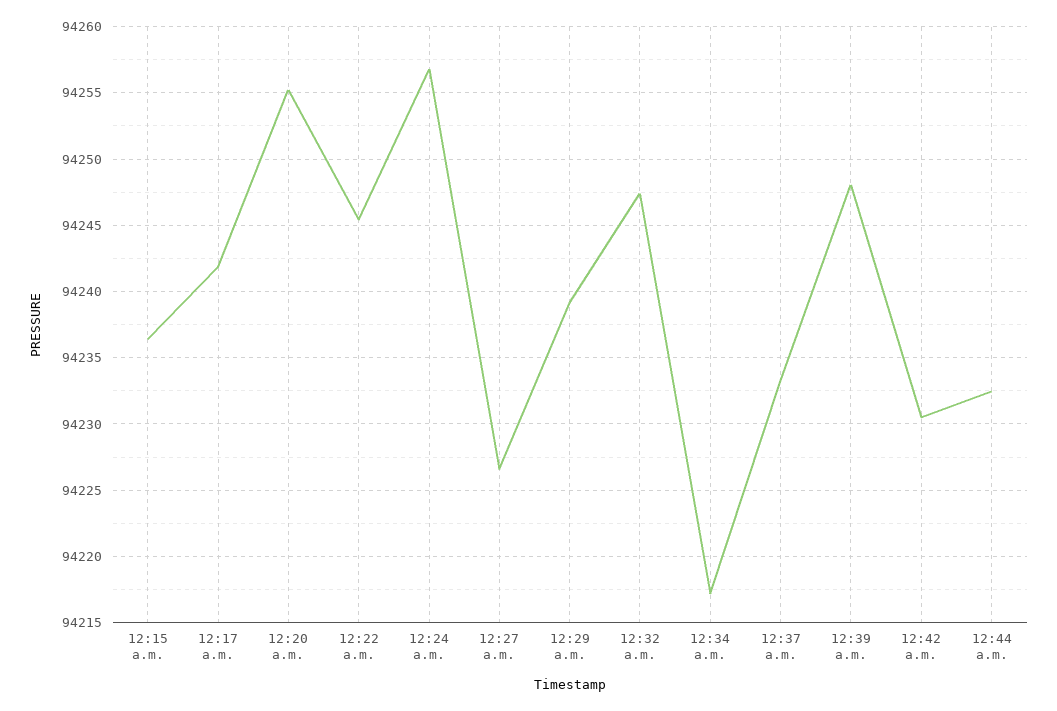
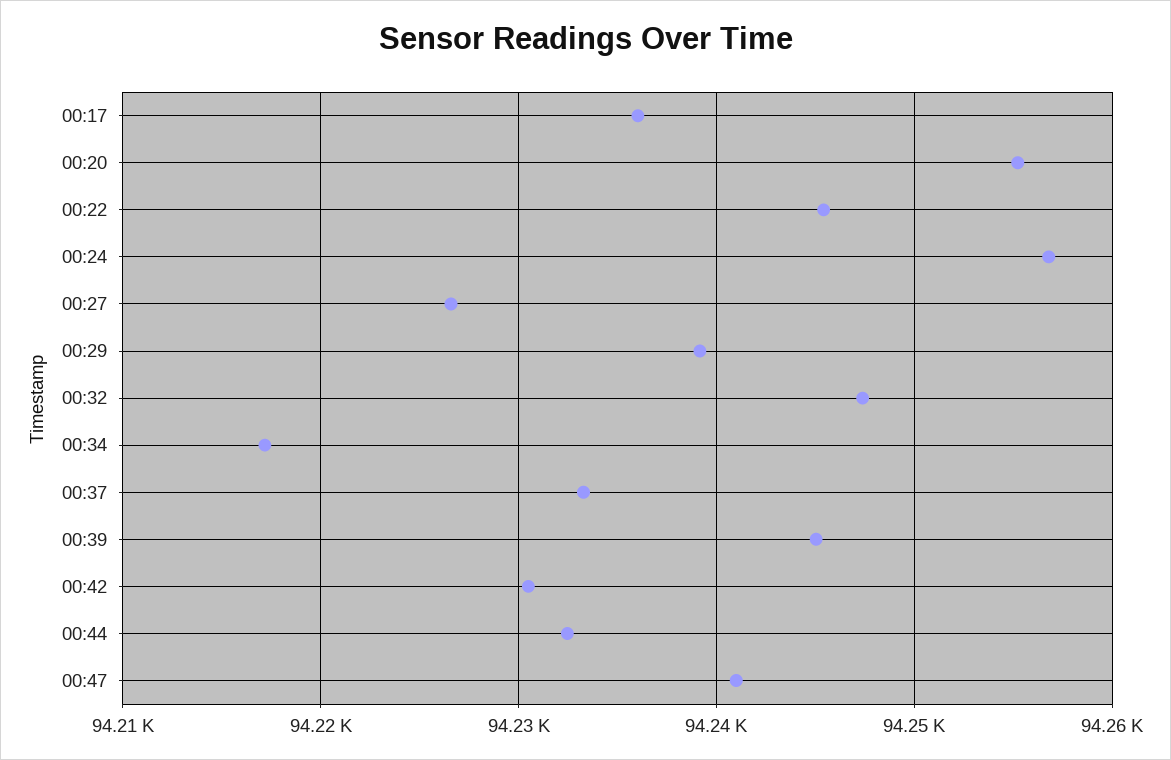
12:15 a.m.: 94236.5 -> none
12:17 a.m.: 94242 -> 94236
12:39 a.m.: 94248 -> 94245
00:47: none -> 94241

